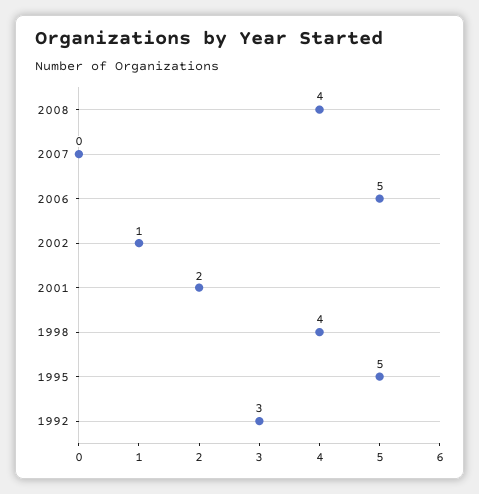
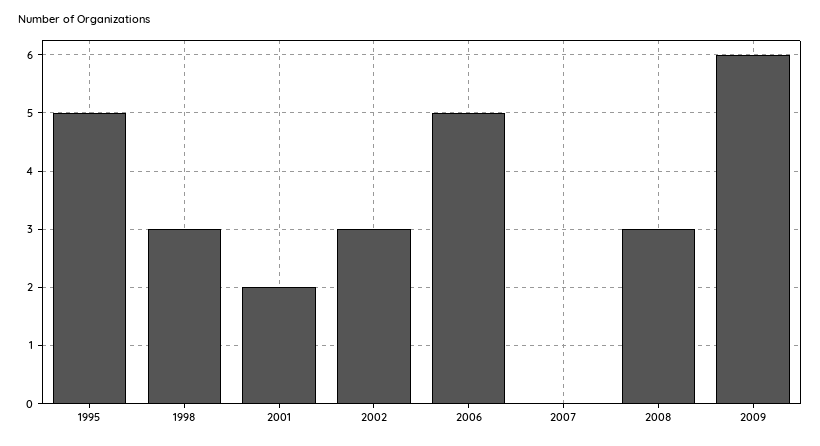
2008: 4 -> 3
2002: 1 -> 3
1998: 4 -> 3
1992: 3 -> none
2009: none -> 6

